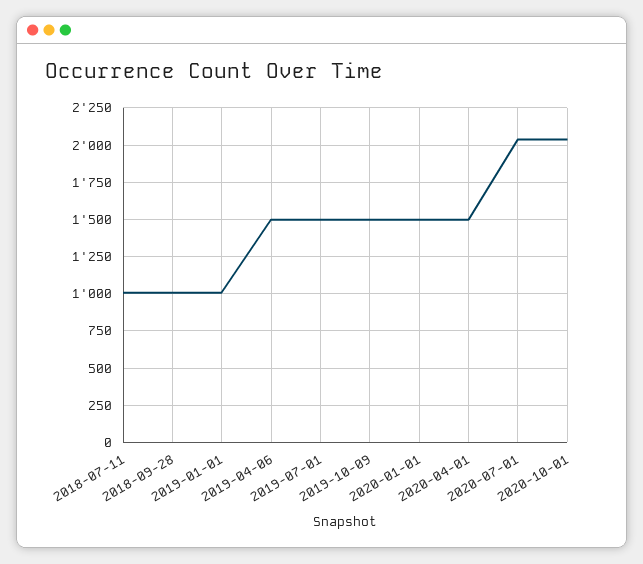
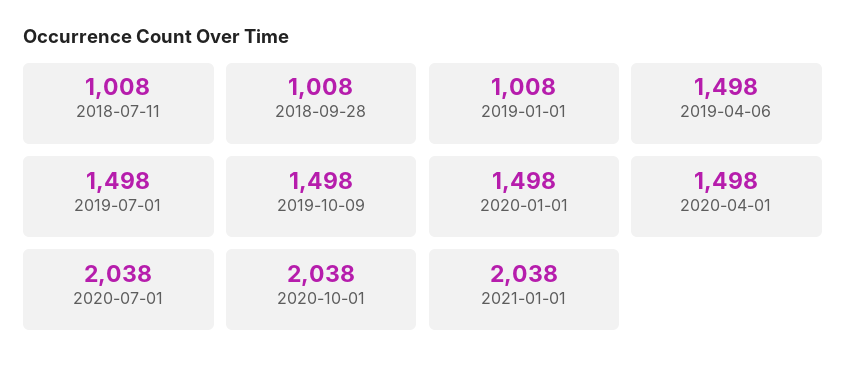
2021-01-01: none -> 2038

